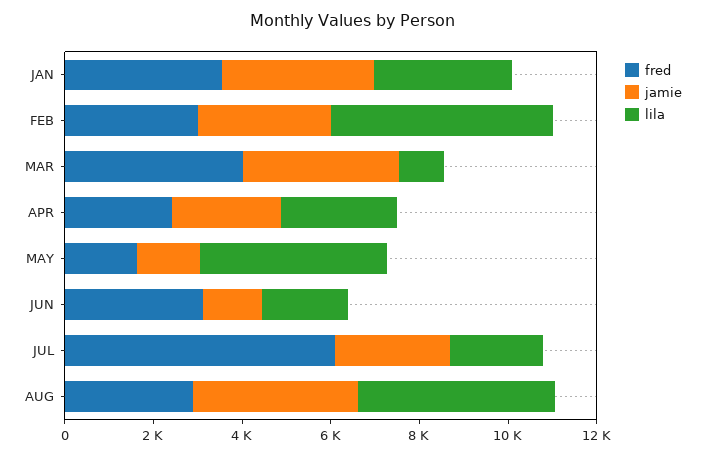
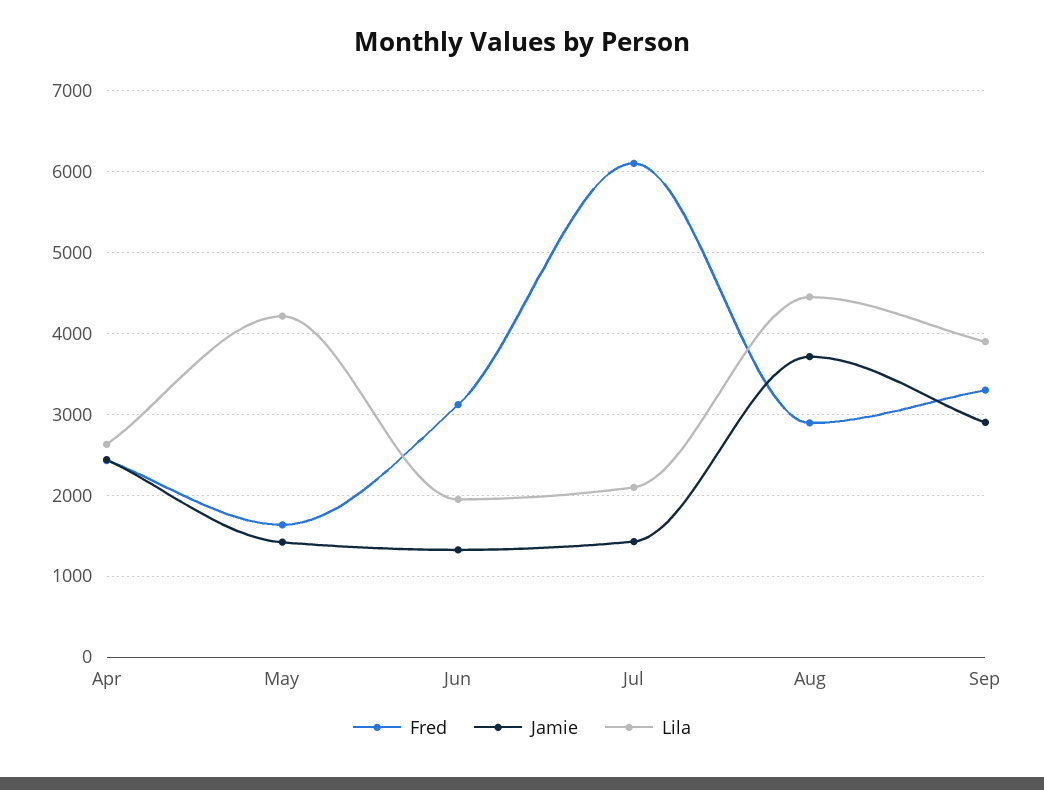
fred, JAN: 3500 -> none
jamie, JAN: 3500 -> none
lila, JAN: 3000 -> none
fred, FEB: 3000 -> none
jamie, FEB: 3000 -> none
lila, FEB: 5000 -> none
fred, MAR: 4000 -> none
jamie, MAR: 3500 -> none
lila, MAR: 1000 -> none
jamie, JUL: 2500 -> 1400
fred, Sep: none -> 3300
jamie, Sep: none -> 2900
lila, Sep: none -> 3900

